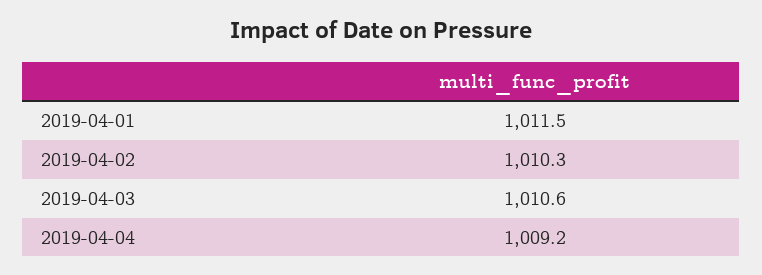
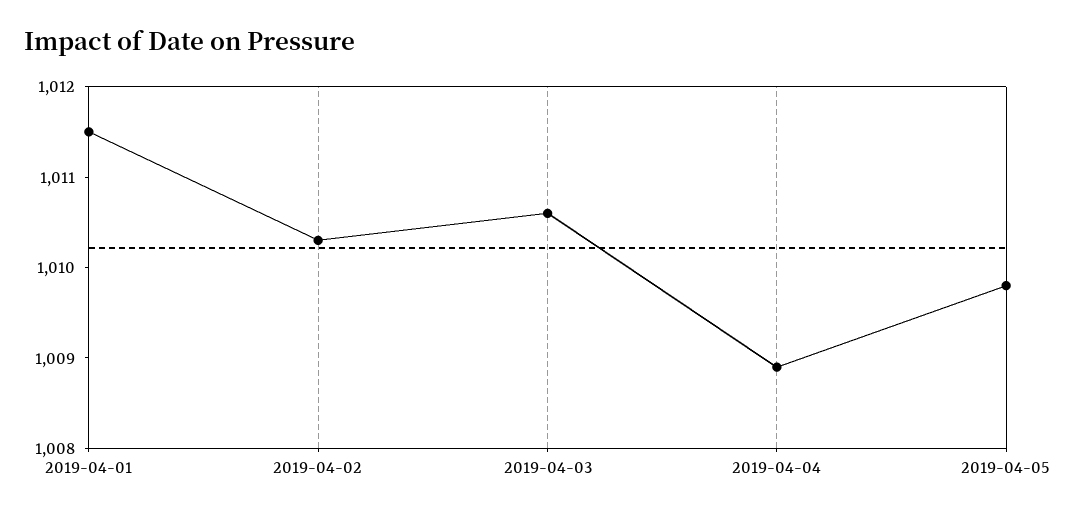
2019-04-04: 1009.2 -> 1008.9
2019-04-05: none -> 1009.8

